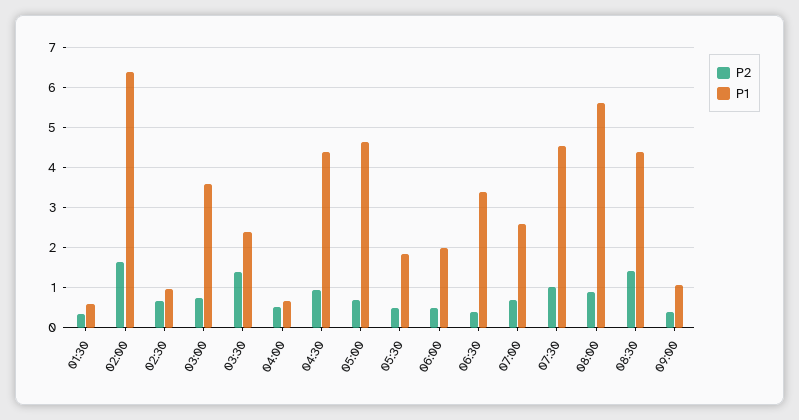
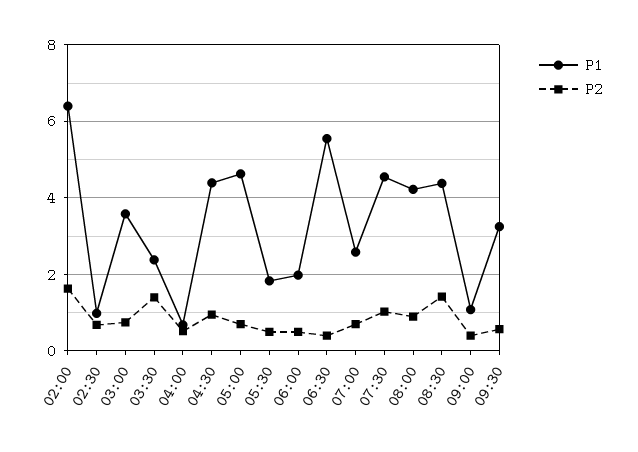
P2, 01:30: 0.4 -> none
P1, 01:30: 0.6 -> none
P1, 06:30: 3.4 -> 5.6
P1, 08:00: 5.6 -> 4.2
P1, 09:30: none -> 3.2
P2, 09:30: none -> 0.6

